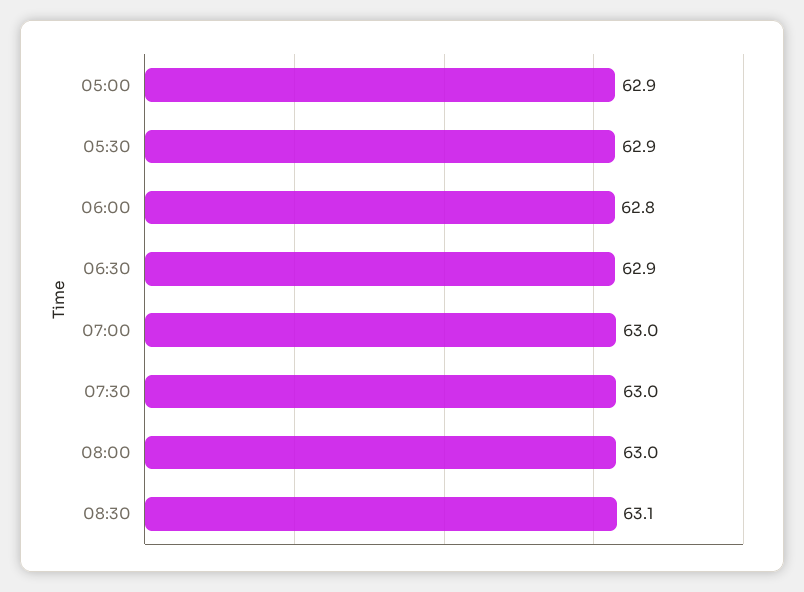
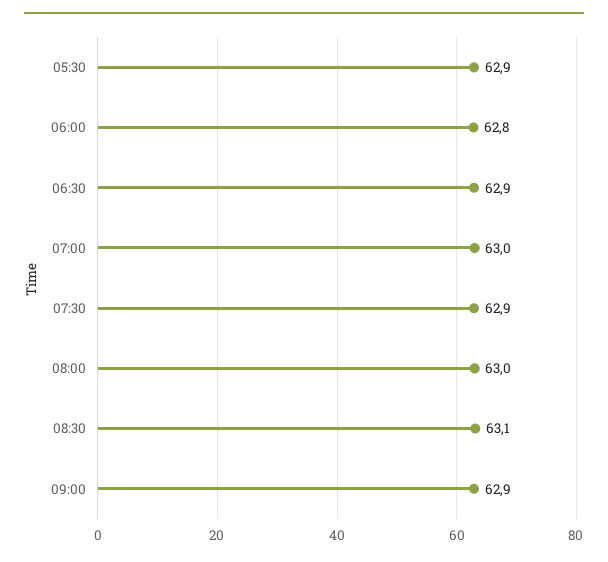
05:00: 62.9 -> none
07:30: 63 -> 62.9
09:00: none -> 62.9

